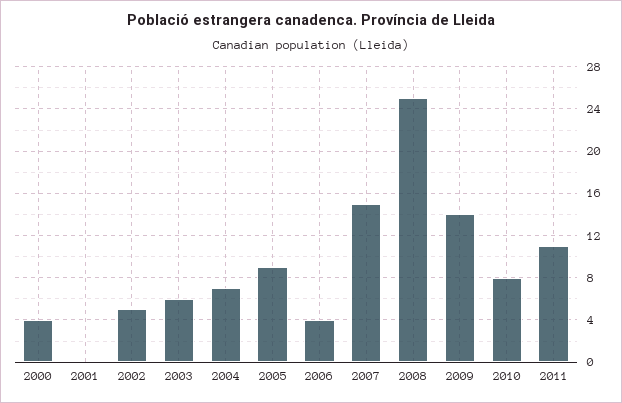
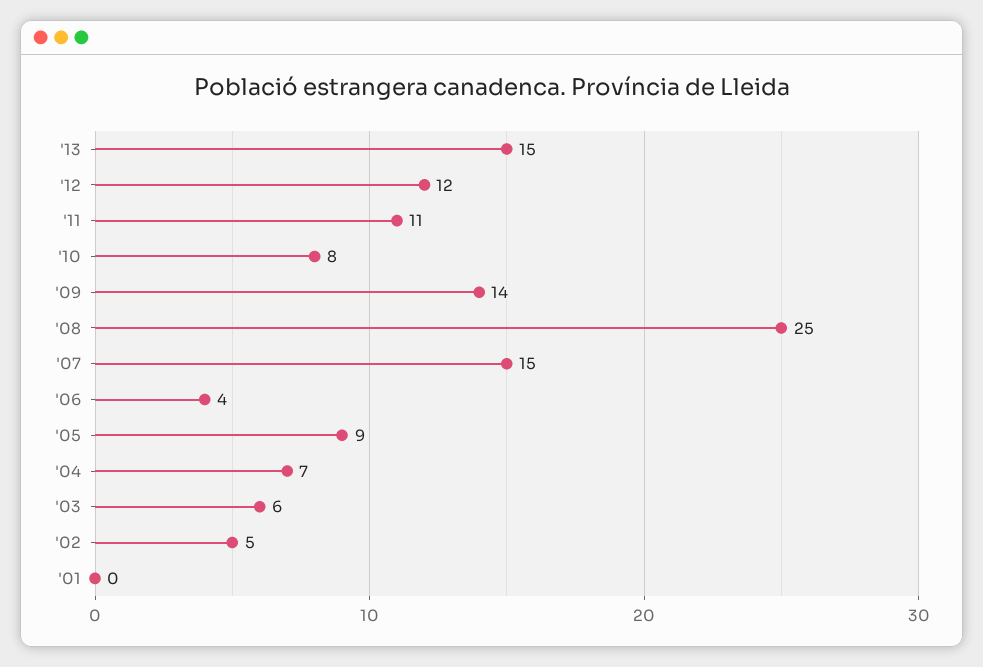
2000: 4 -> none
'13: none -> 15
'12: none -> 12

